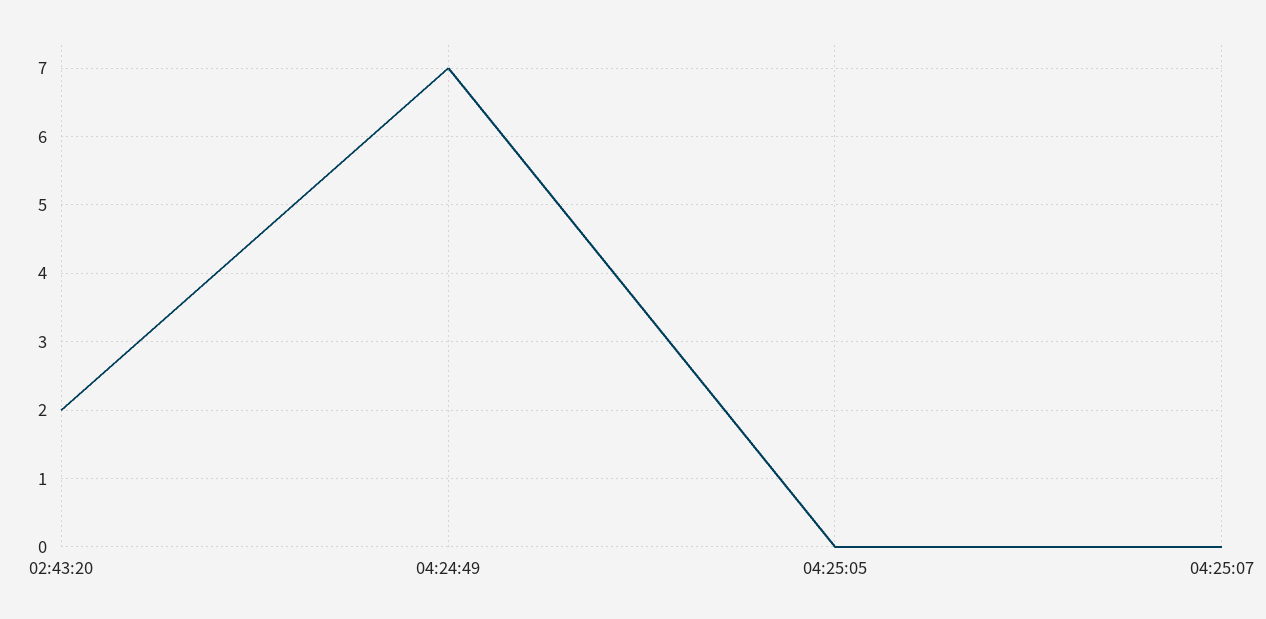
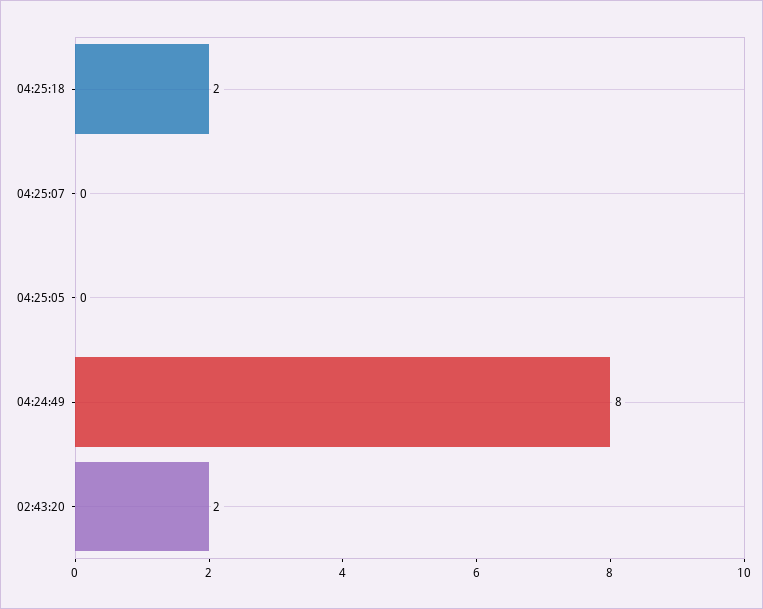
04:24:49: 7 -> 8
04:25:18: none -> 2

